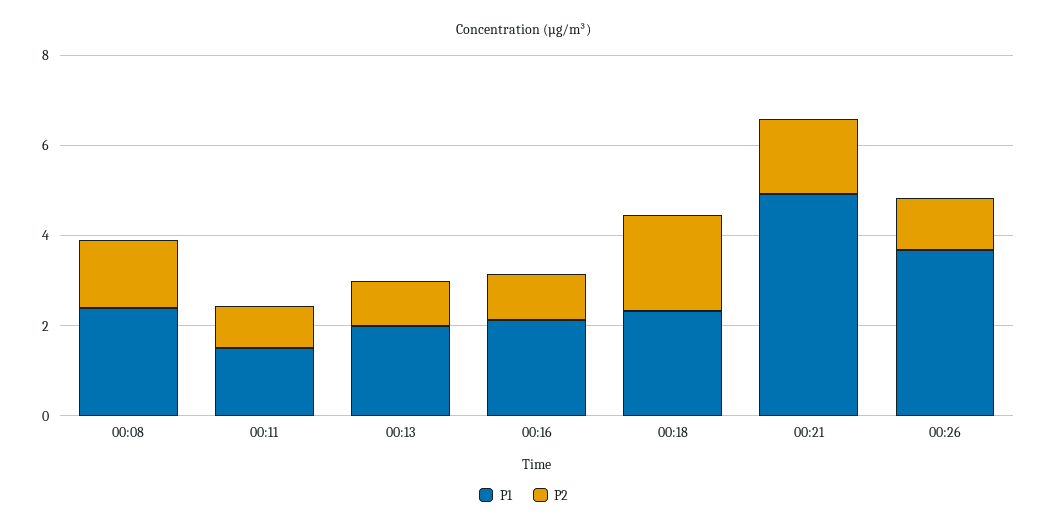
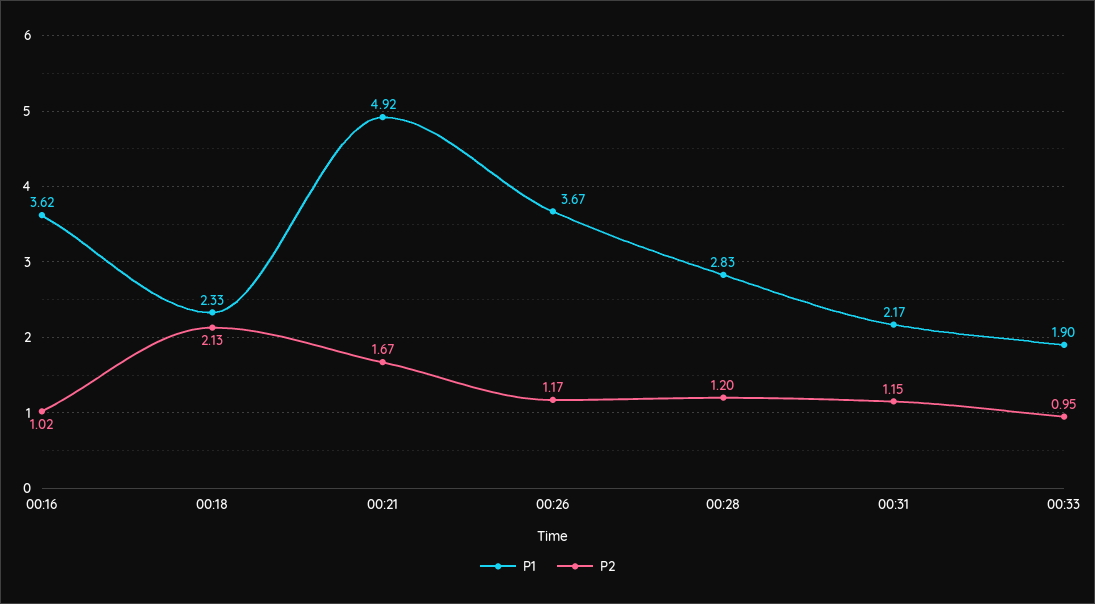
P1, 00:08: 2.5 -> none
P2, 00:08: 1.5 -> none
P1, 00:11: 1.5 -> none
P2, 00:11: 1 -> none
P1, 00:13: 2 -> none
P2, 00:13: 1 -> none
P1, 00:16: 2 -> 3.62
P1, 00:28: none -> 2.83
P2, 00:28: none -> 1.2
P1, 00:31: none -> 2.17
P2, 00:31: none -> 1.15
P1, 00:33: none -> 1.9
P2, 00:33: none -> 0.95

